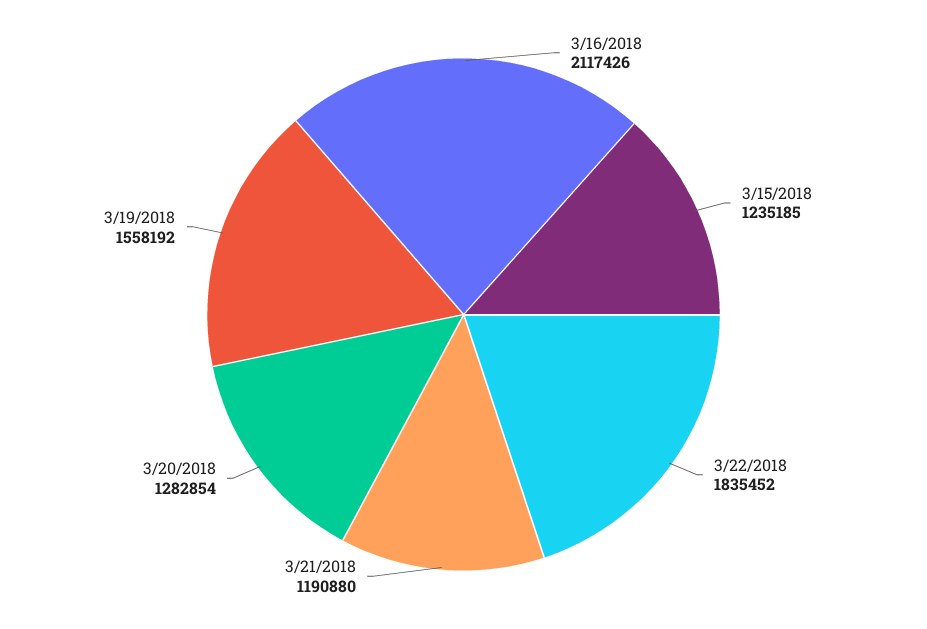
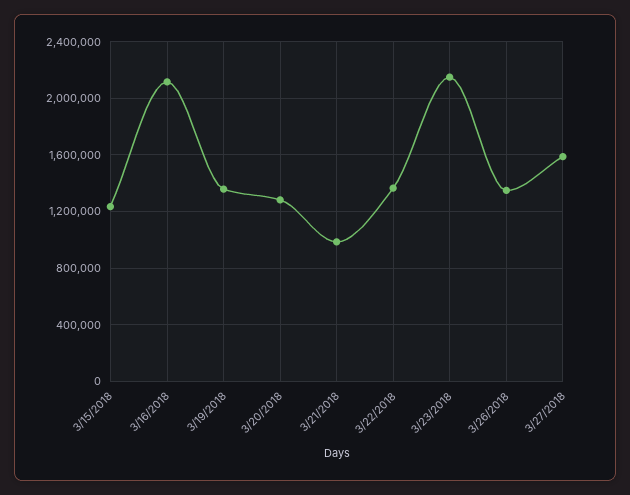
3/22/2018: 1835452 -> 1350000
3/21/2018: 1190880 -> 1000000
3/19/2018: 1558192 -> 1350000
3/23/2018: none -> 2150000
3/26/2018: none -> 1350000
3/27/2018: none -> 1600000

